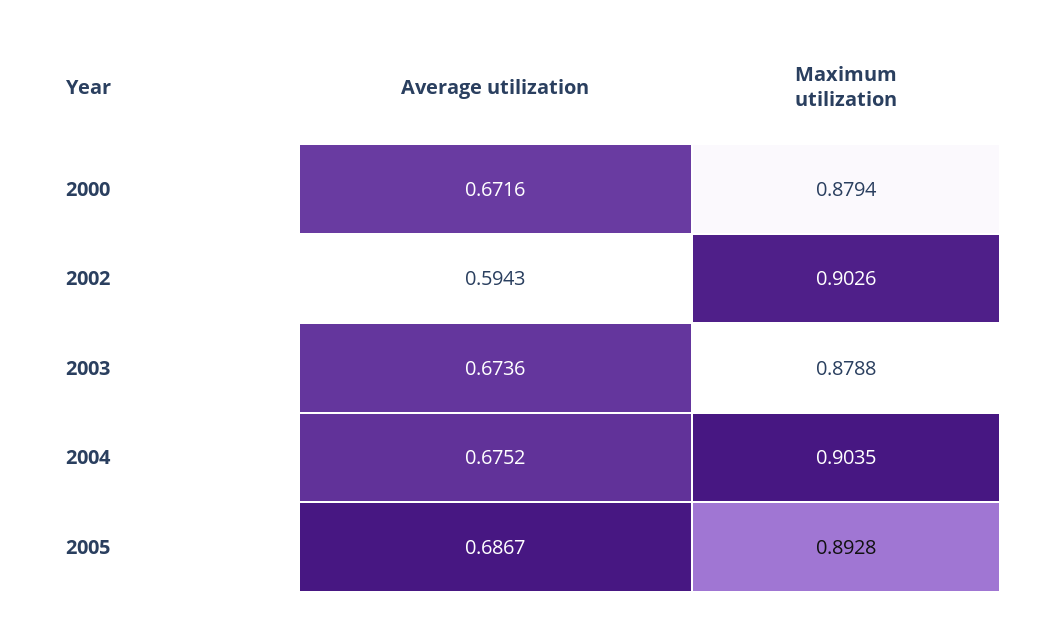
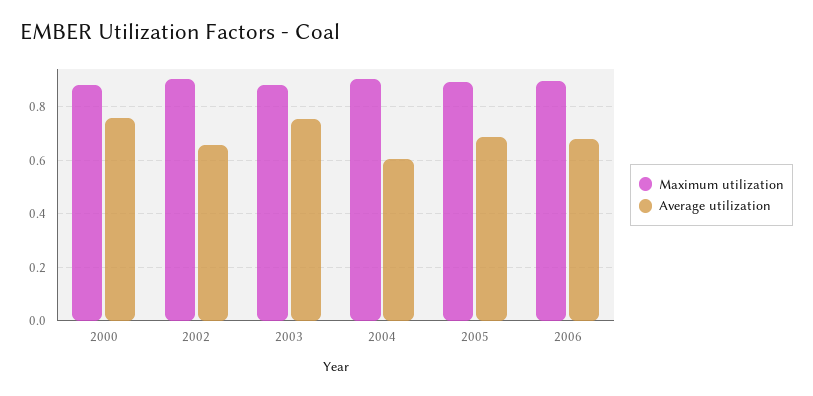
Average utilization, 2000: 0.6716 -> 0.75
Average utilization, 2002: 0.5943 -> 0.65
Average utilization, 2003: 0.6736 -> 0.75
Average utilization, 2004: 0.6752 -> 0.6
Maximum utilization, 2006: none -> 0.9
Average utilization, 2006: none -> 0.675

